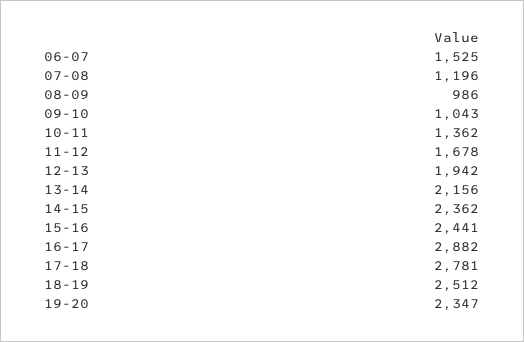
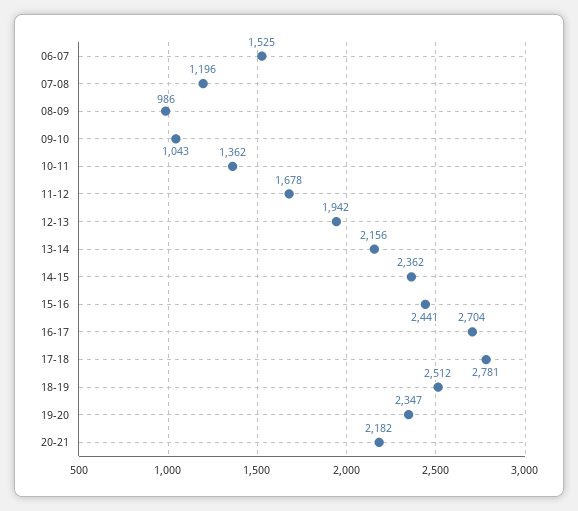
16-17: 2882 -> 2704
20-21: none -> 2182

